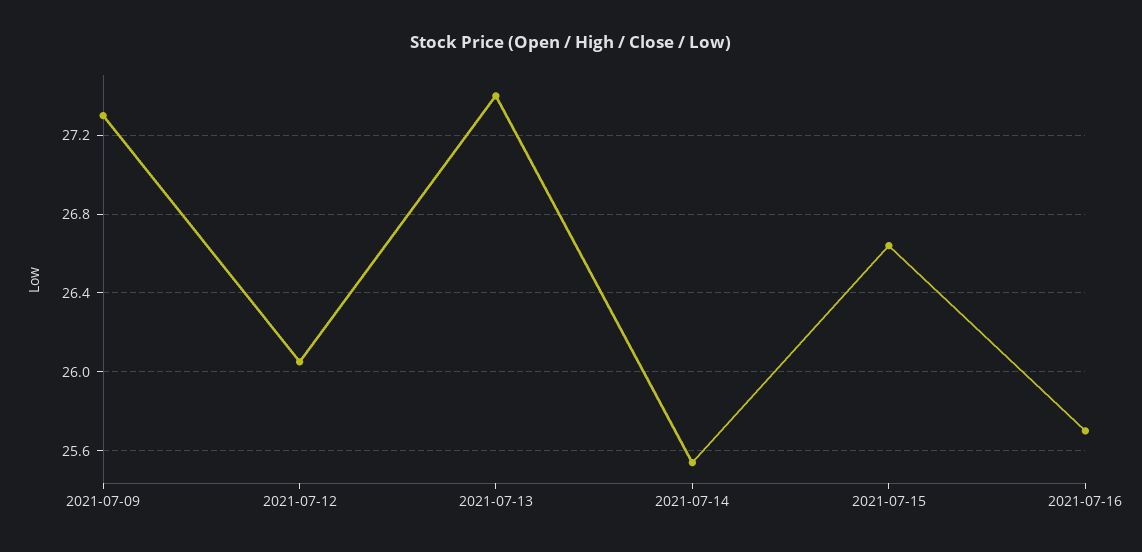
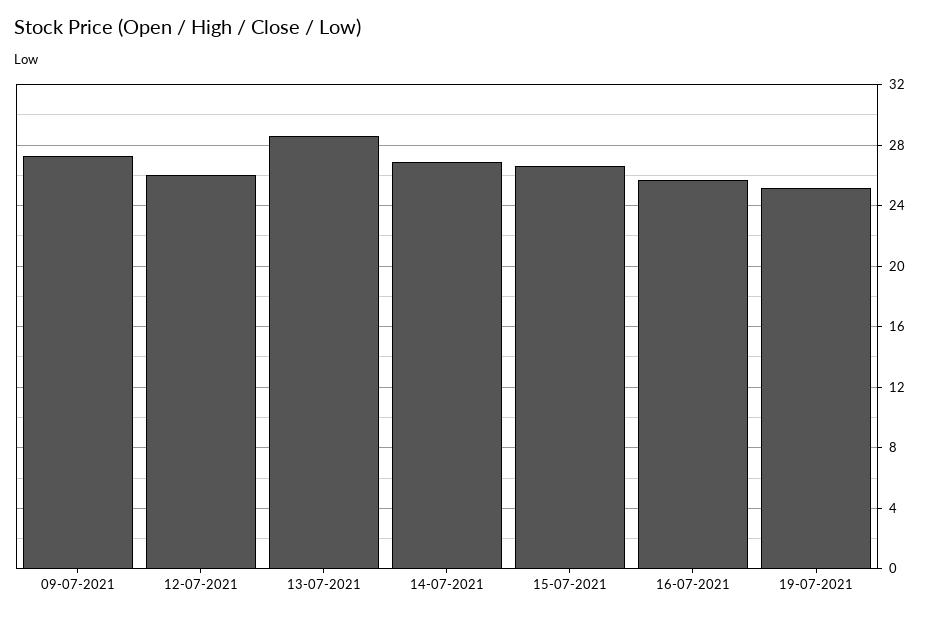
2021-07-13: 27.4 -> 28.5
2021-07-14: 25.55 -> 27
19-07-2021: none -> 25

